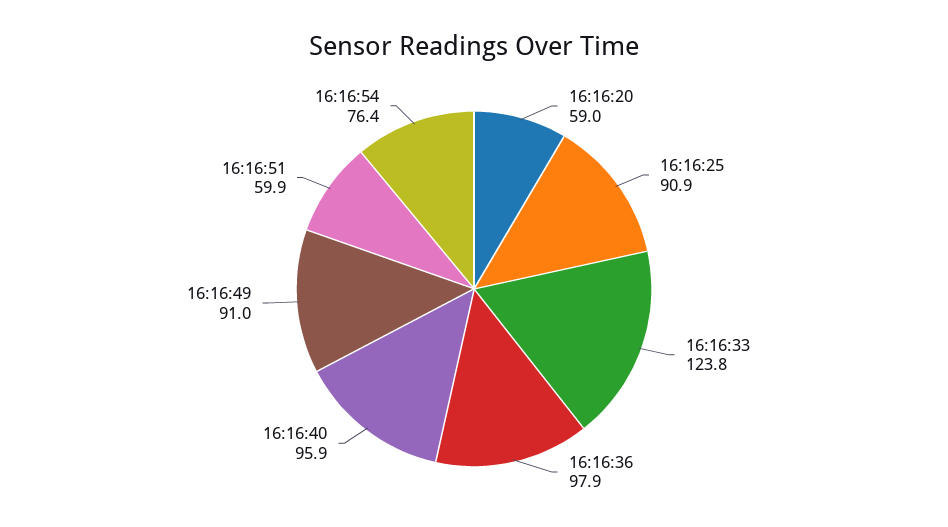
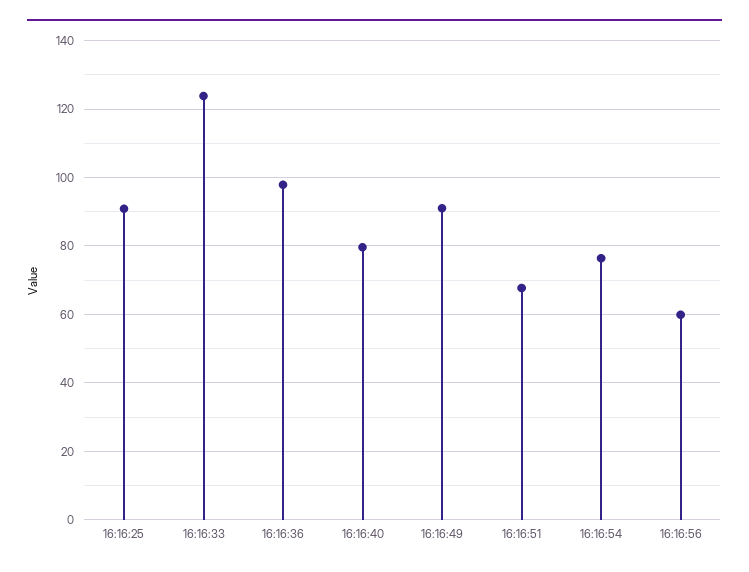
16:16:20: 59 -> none
16:16:40: 95.9 -> 80
16:16:51: 59.9 -> 68
16:16:56: none -> 60

